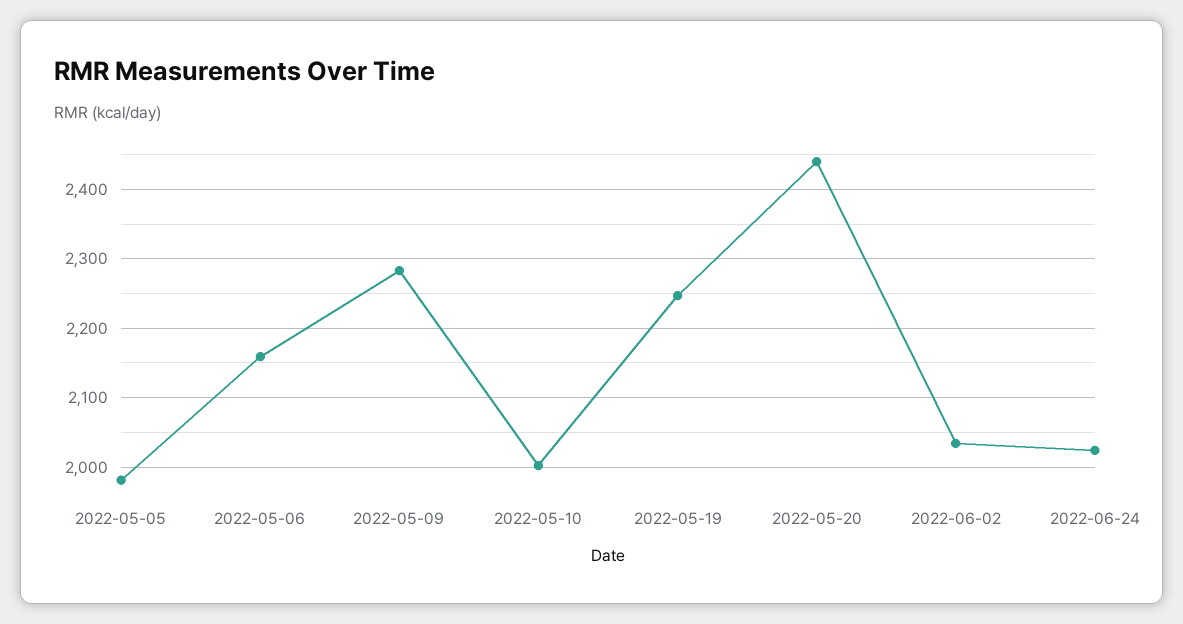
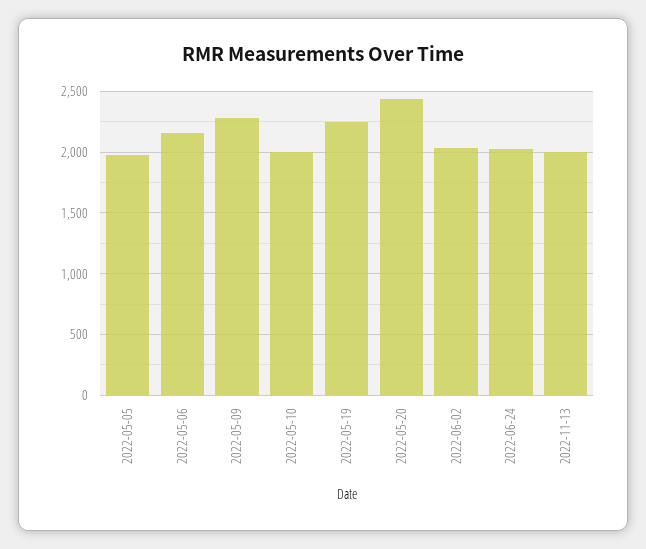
2022-11-13: none -> 2000

